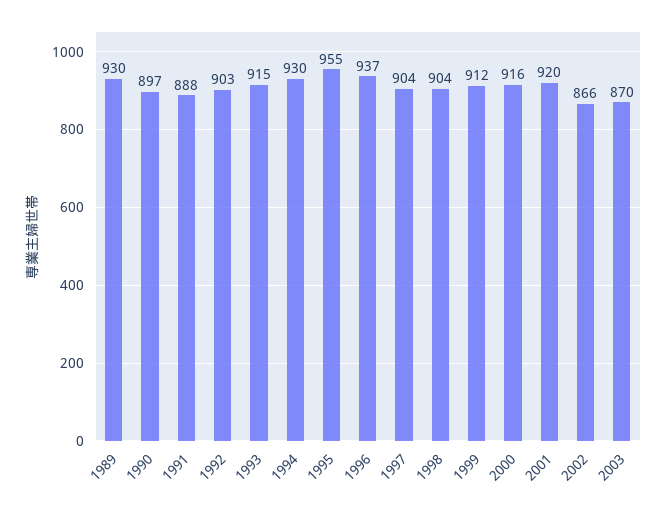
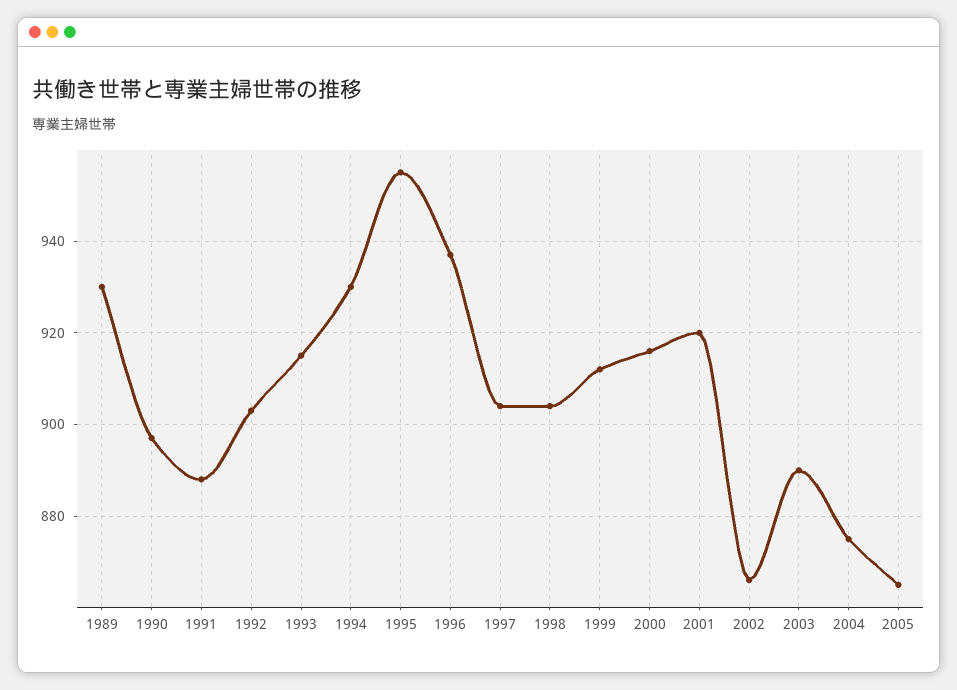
2003: 870 -> 890
2004: none -> 875
2005: none -> 865

